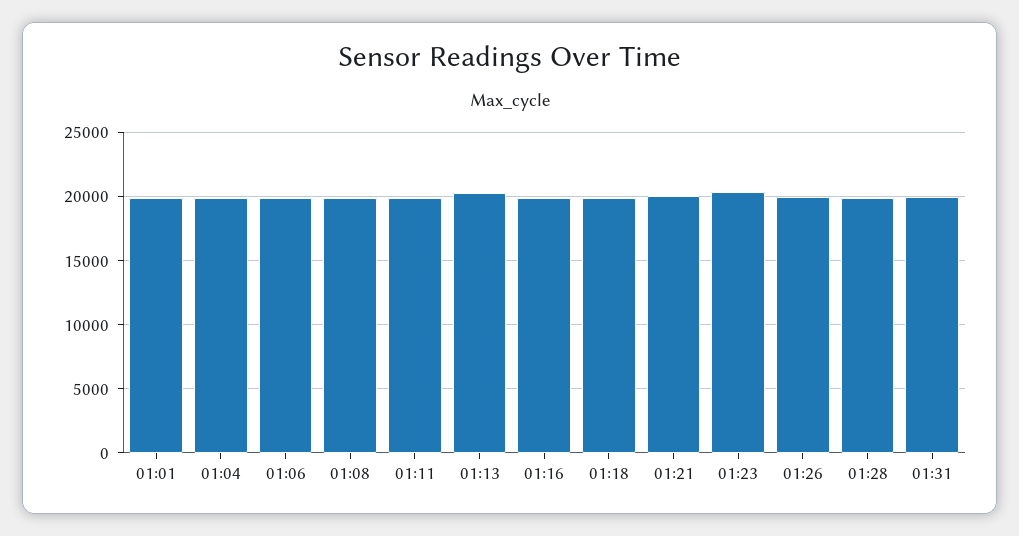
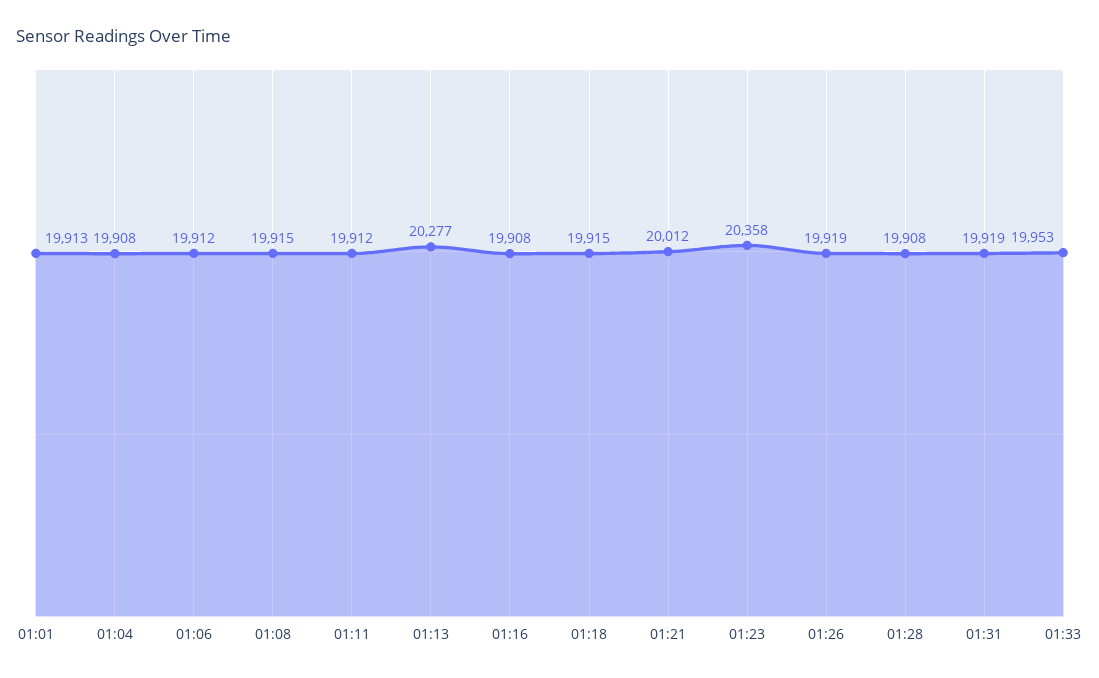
01:33: none -> 19953

